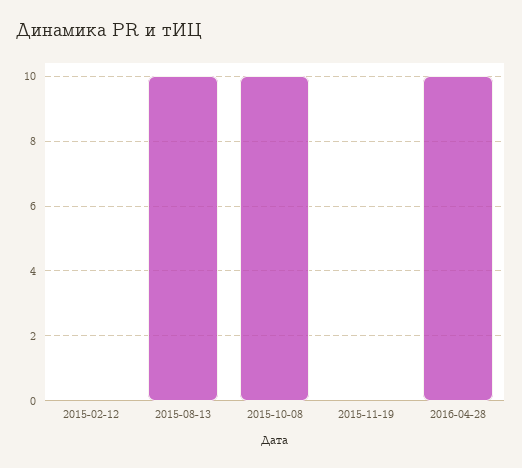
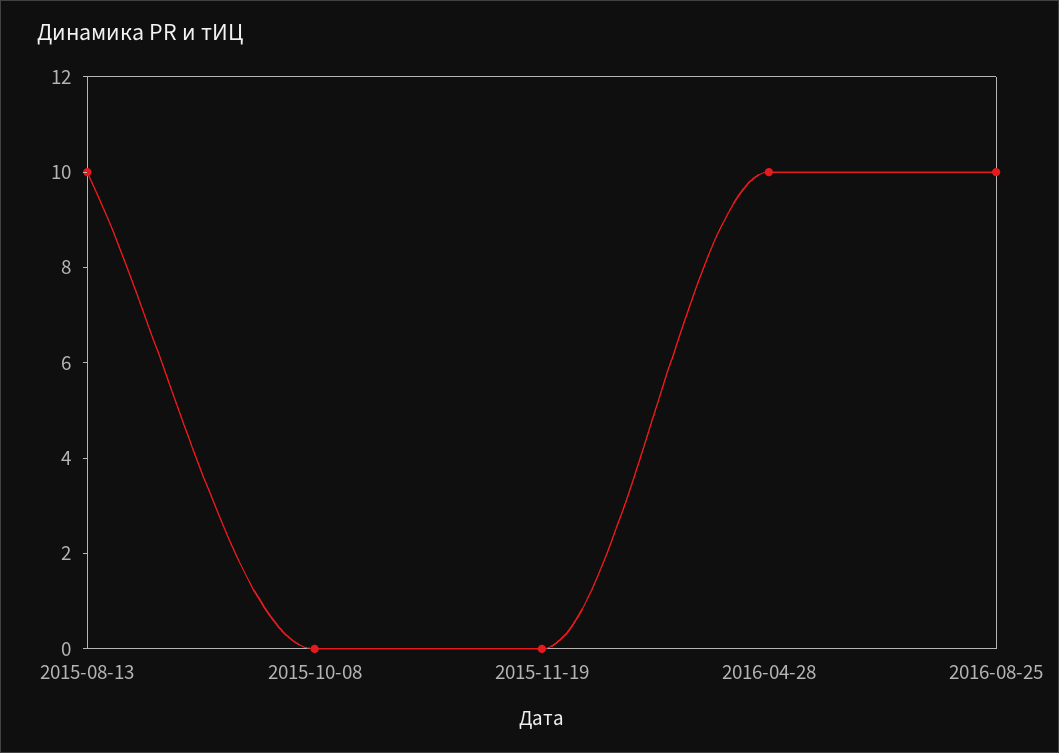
2015-02-12: 0 -> none
2015-10-08: 10 -> 0
2016-08-25: none -> 10

